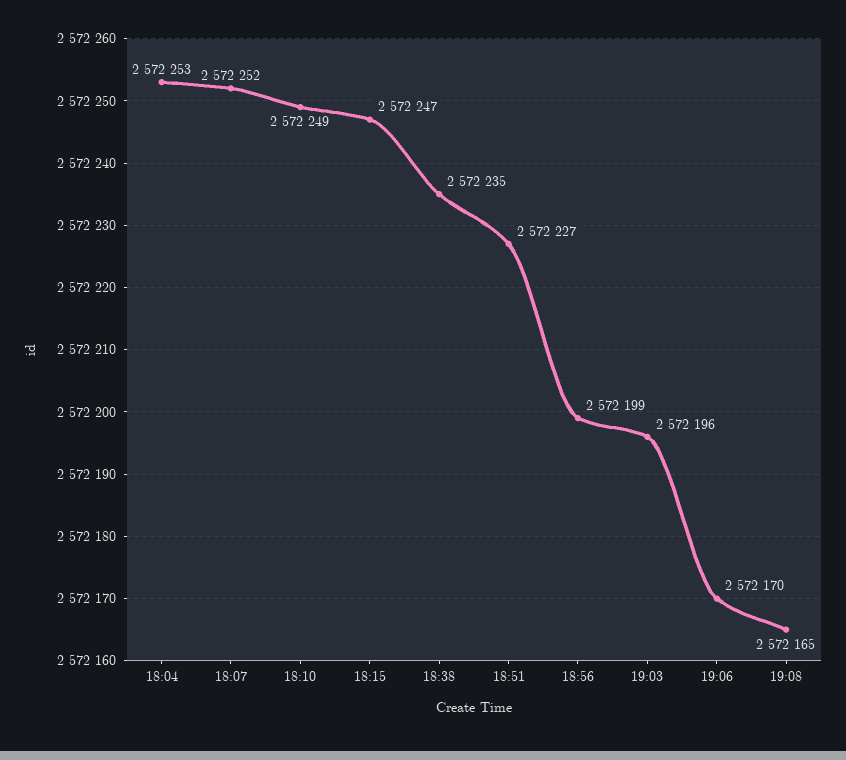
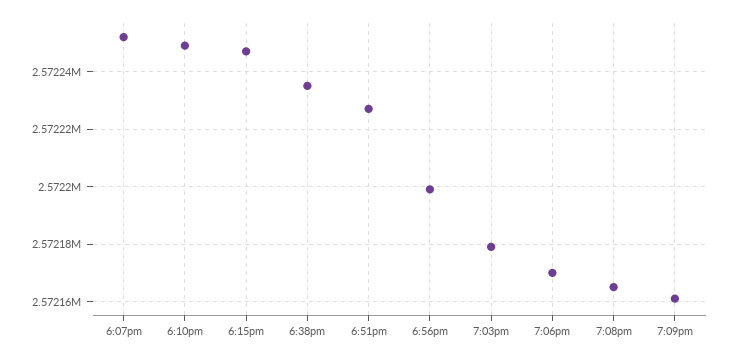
18:04: 2572253 -> none
19:03: 2572196 -> 2572180
7:09pm: none -> 2572160

